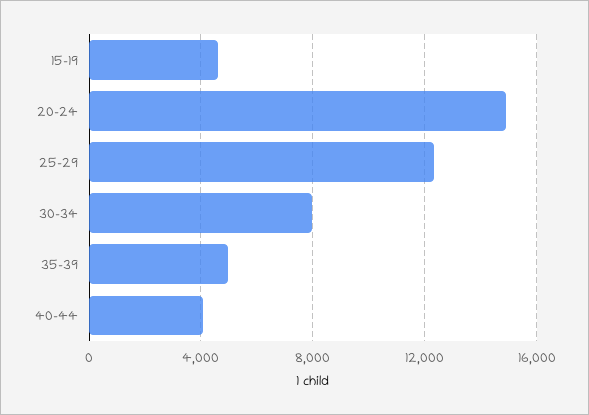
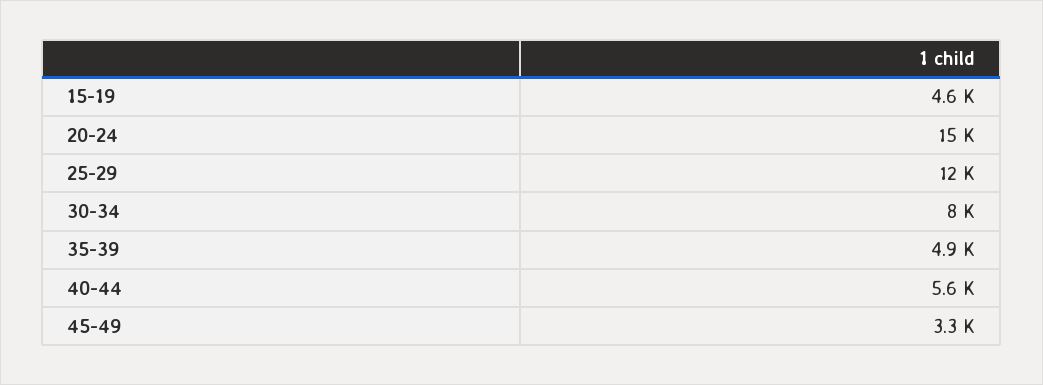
40-44: 4000 -> 5600
45-49: none -> 3300

